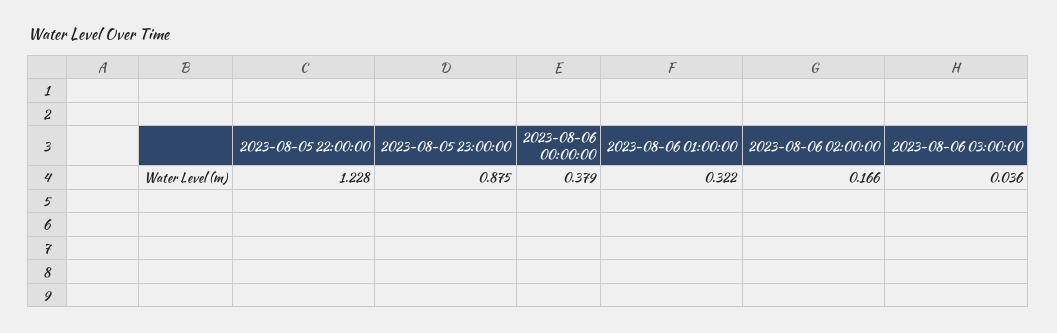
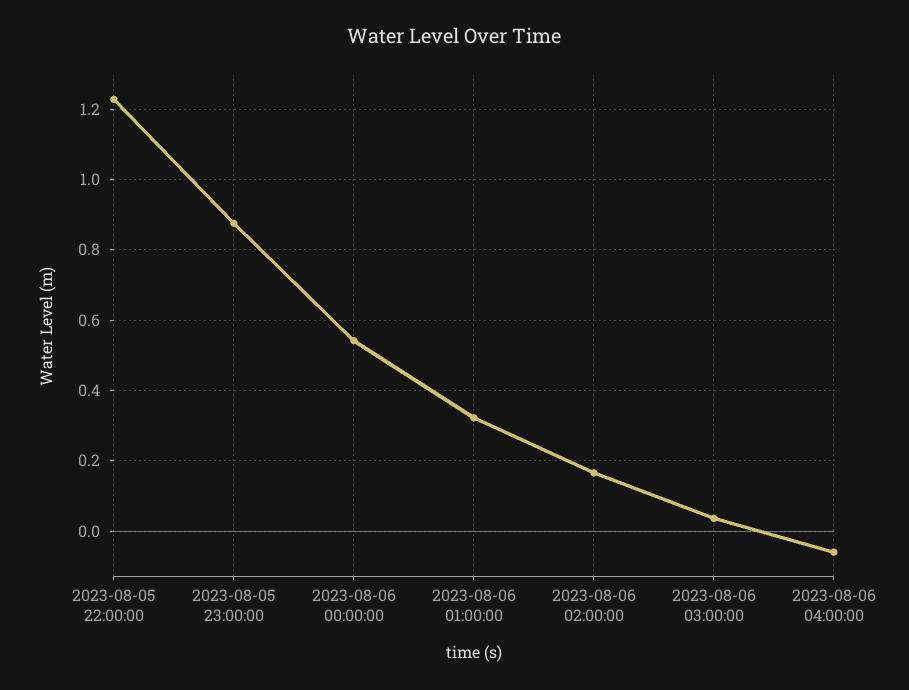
2023-08-06 00:00:00: 0.379 -> 0.54
2023-08-06 04:00:00: none -> -0.06

